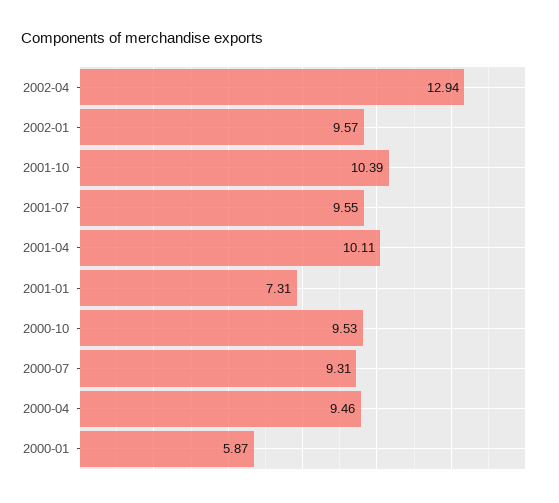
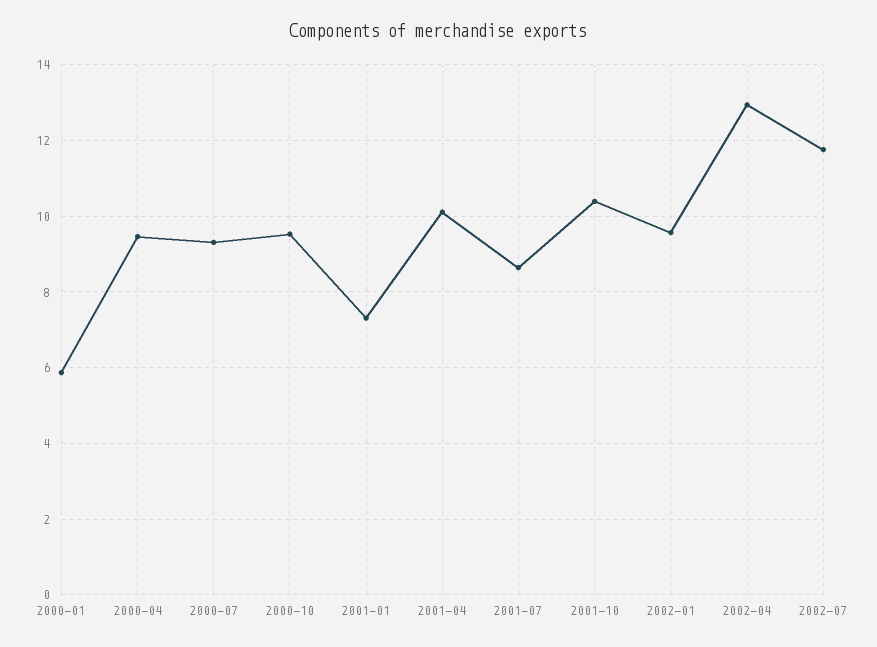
2001-07: 9.55 -> 8.6
2002-07: none -> 11.8

